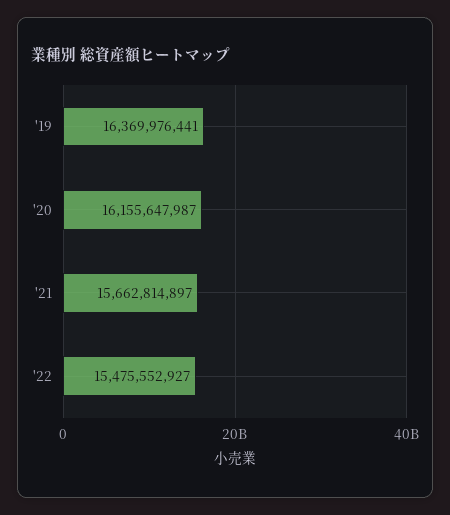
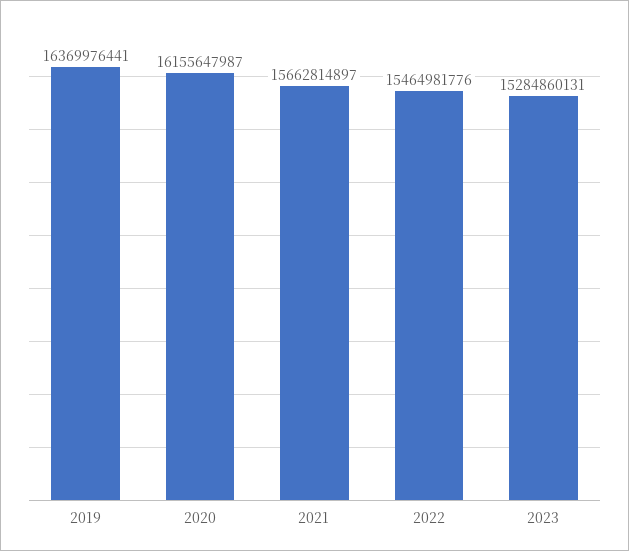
'22: 15475552927 -> 15464981776
2023: none -> 15284860131

